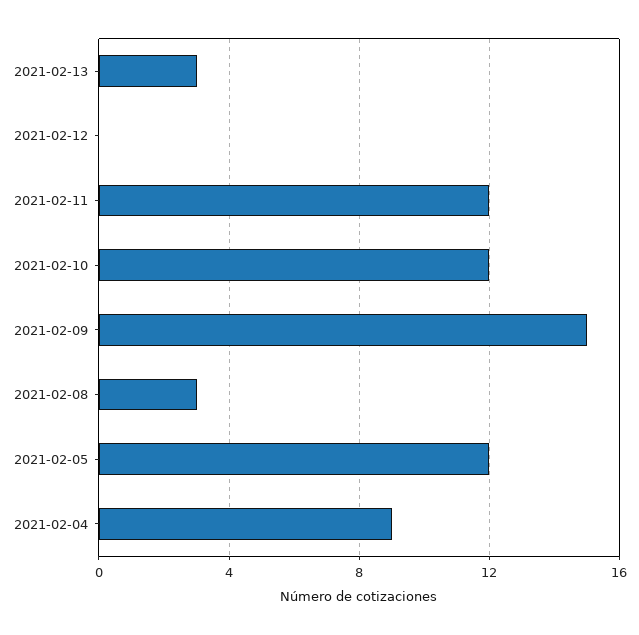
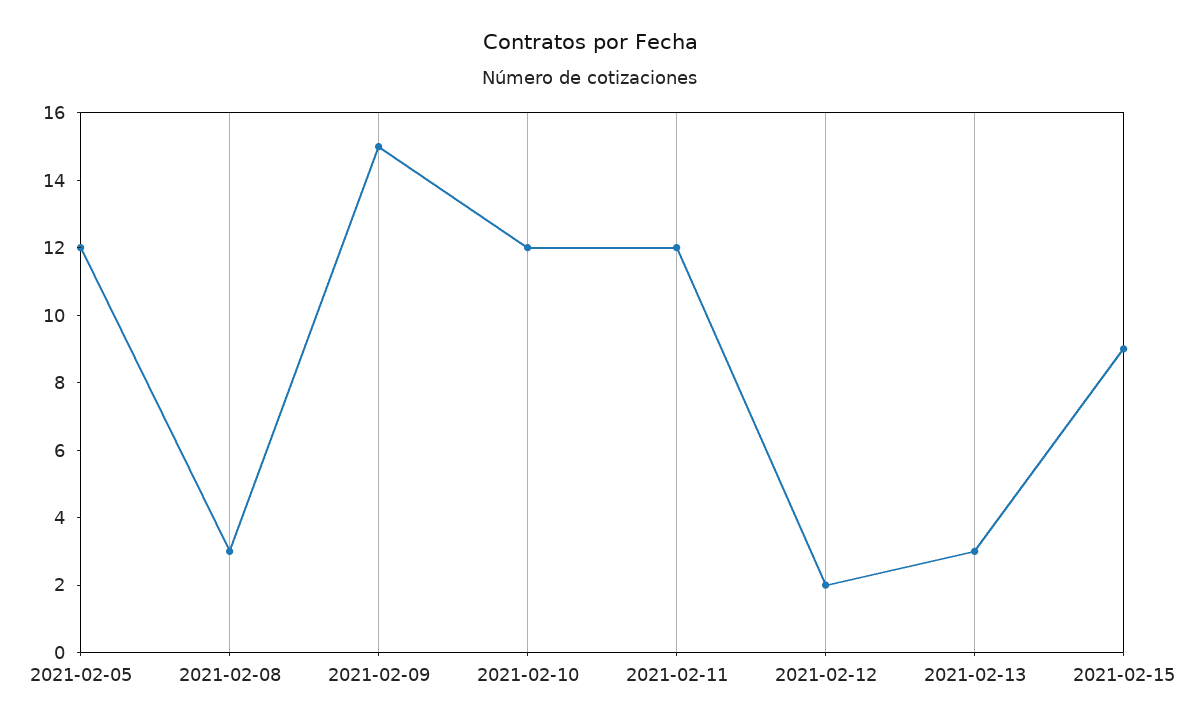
2021-02-12: 0 -> 2
2021-02-04: 9 -> none
2021-02-15: none -> 9

